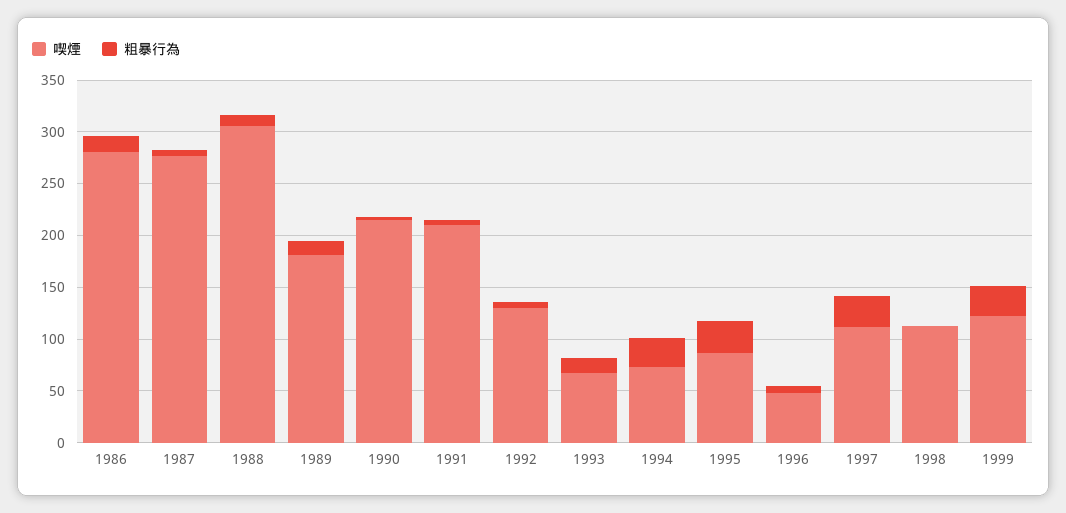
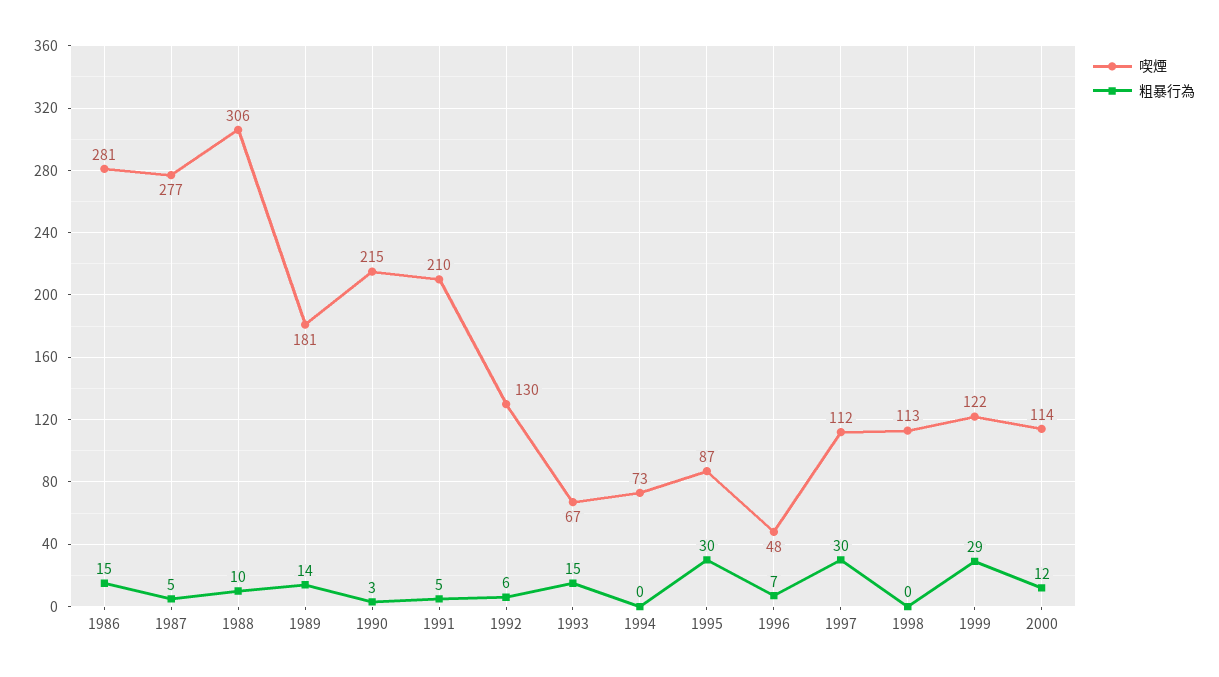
粗暴行為, 1994: 30 -> 0
喫煙, 2000: none -> 114
粗暴行為, 2000: none -> 12

